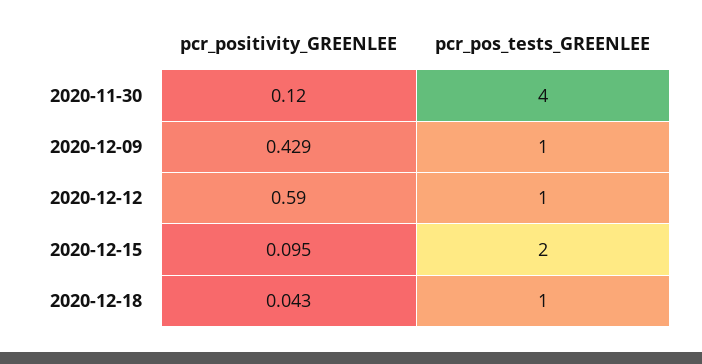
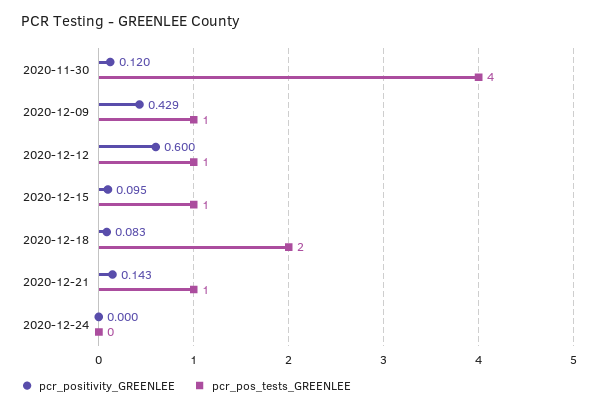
pcr_positivity_GREENLEE, 2020-12-12: 0.59 -> 0.6
pcr_pos_tests_GREENLEE, 2020-12-15: 2 -> 1
pcr_positivity_GREENLEE, 2020-12-18: 0.043 -> 0.083
pcr_pos_tests_GREENLEE, 2020-12-18: 1 -> 2
pcr_positivity_GREENLEE, 2020-12-21: none -> 0.143
pcr_pos_tests_GREENLEE, 2020-12-21: none -> 1
pcr_positivity_GREENLEE, 2020-12-24: none -> 0
pcr_pos_tests_GREENLEE, 2020-12-24: none -> 0

